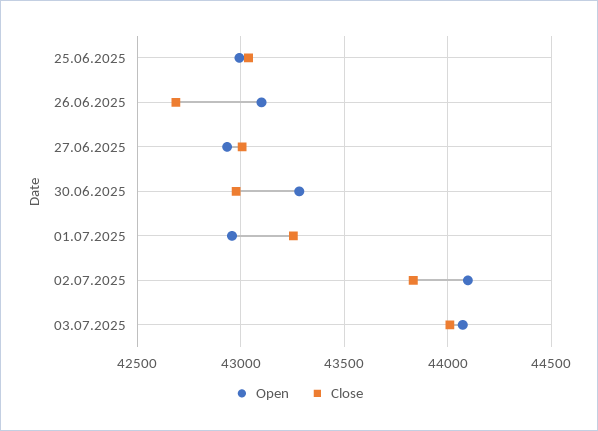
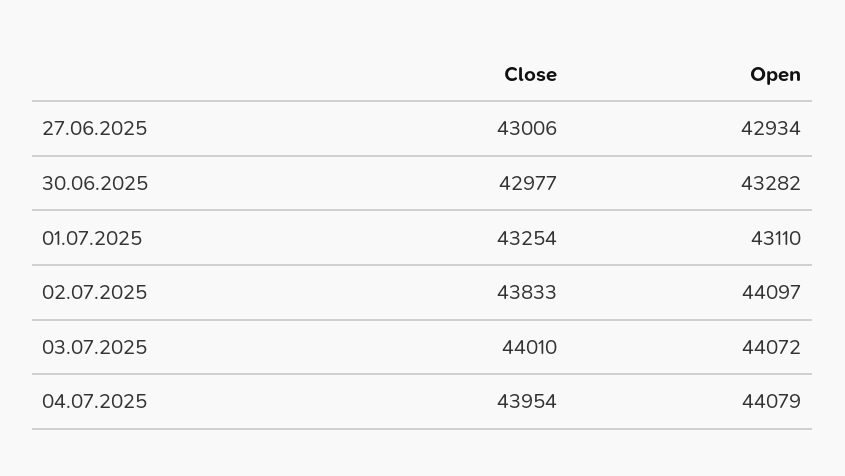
Open, 25.06.2025: 43000 -> none
Close, 25.06.2025: 43050 -> none
Open, 26.06.2025: 43100 -> none
Close, 26.06.2025: 42700 -> none
Open, 01.07.2025: 42950 -> 43110
Close, 04.07.2025: none -> 43954
Open, 04.07.2025: none -> 44079

